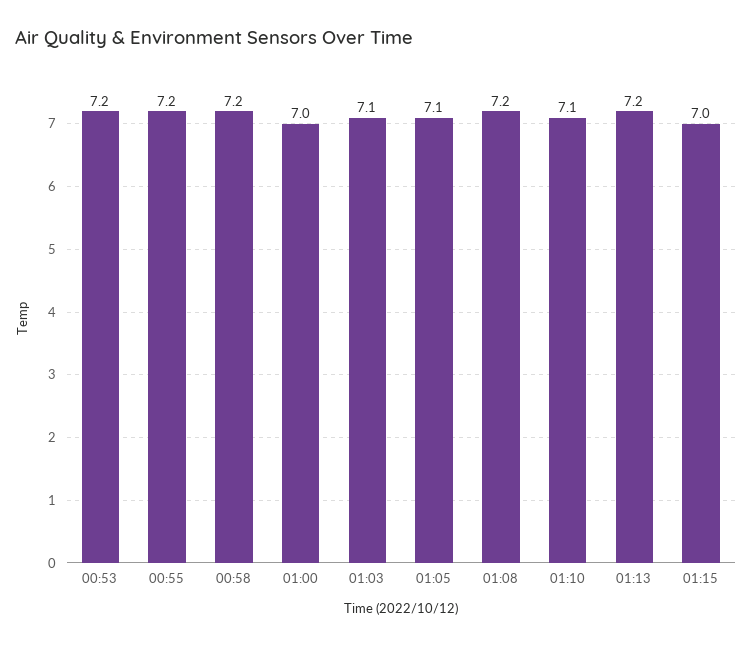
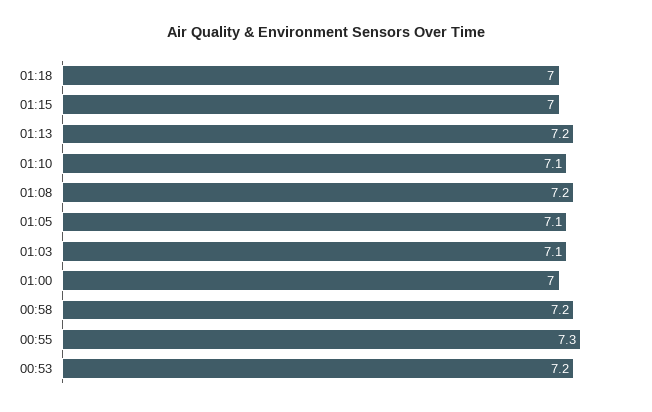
00:55: 7.2 -> 7.3
01:18: none -> 7

